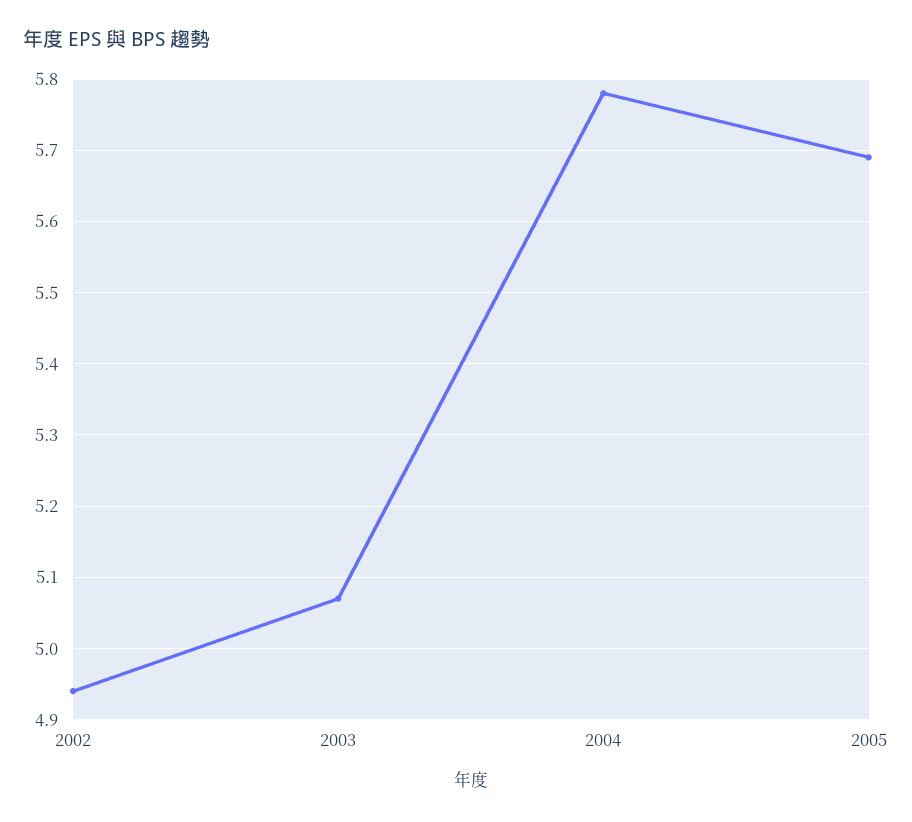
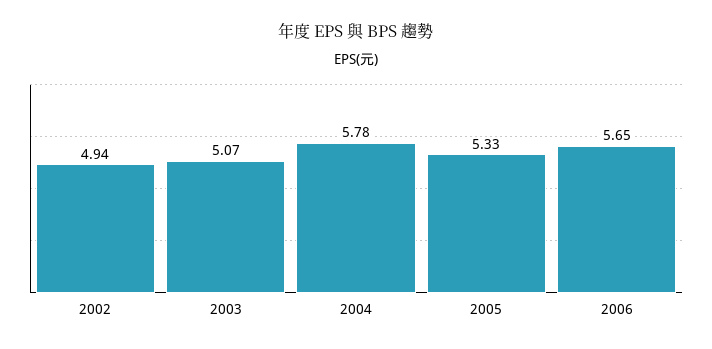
2005: 5.69 -> 5.33
2006: none -> 5.65

